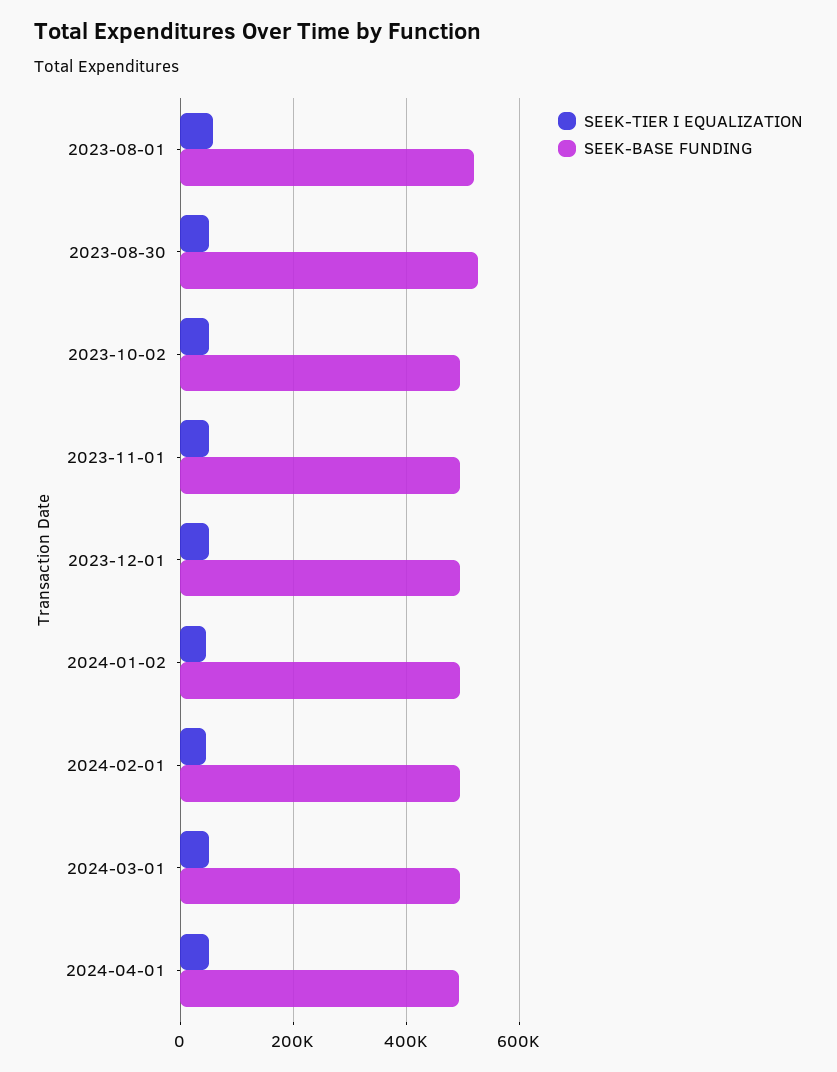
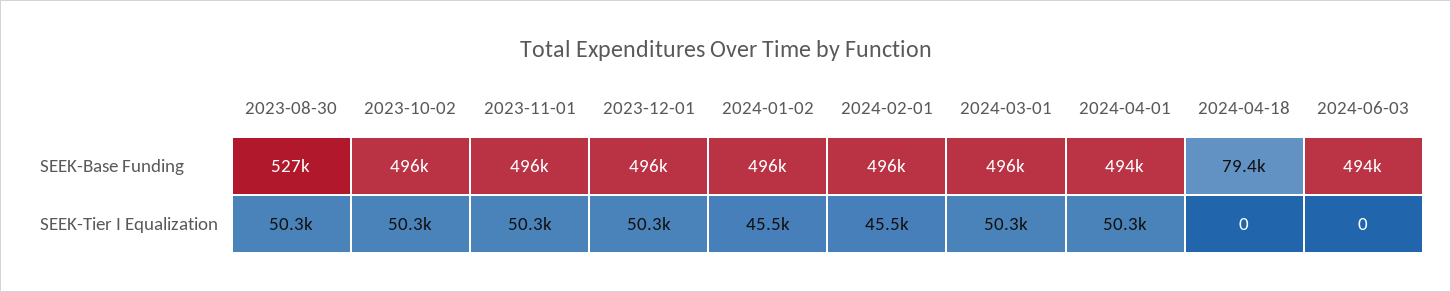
SEEK-TIER I EQUALIZATION, 2023-08-01: 60000 -> none
SEEK-BASE FUNDING, 2023-08-01: 520000 -> none
SEEK-BASE FUNDING, 2024-04-18: none -> 79400
SEEK-BASE FUNDING, 2024-06-03: none -> 494000
SEEK-TIER I EQUALIZATION, 2024-04-18: none -> 0
SEEK-TIER I EQUALIZATION, 2024-06-03: none -> 0

